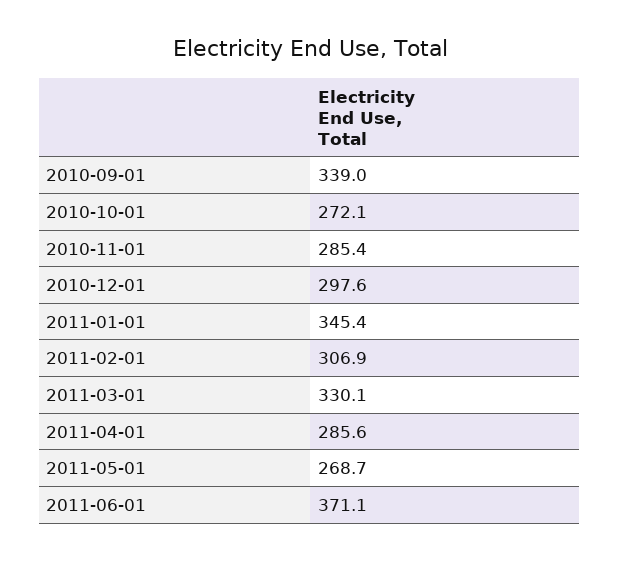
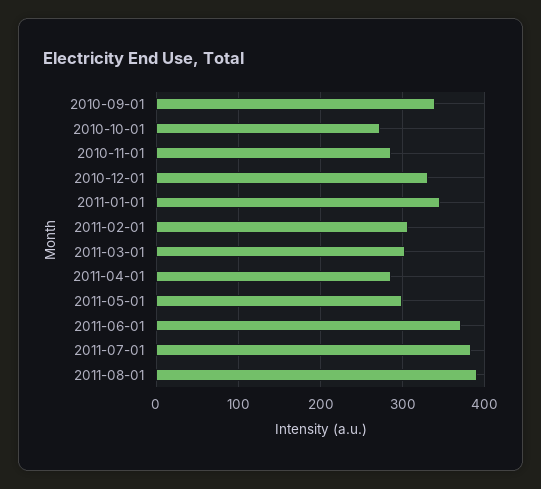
2010-12-01: 297.6 -> 330
2011-03-01: 330.1 -> 300
2011-05-01: 268.7 -> 300
2011-07-01: none -> 380
2011-08-01: none -> 390

